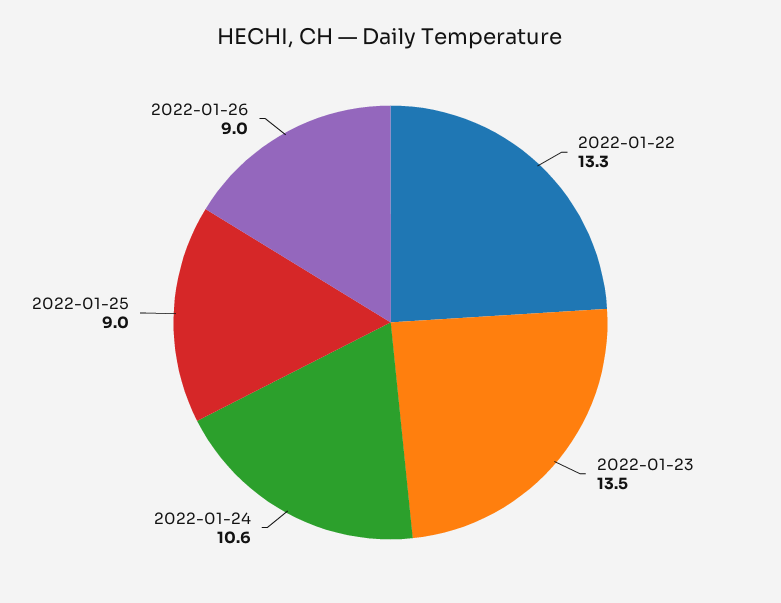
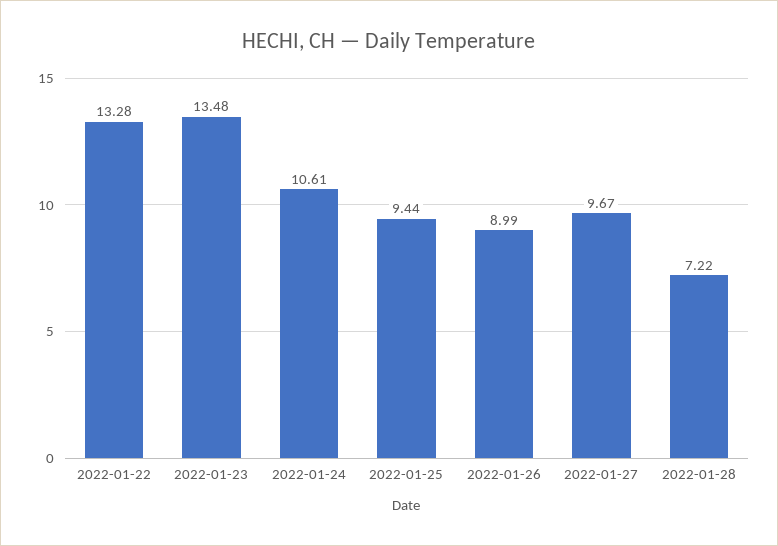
2022-01-25: 9 -> 9.44
2022-01-27: none -> 9.67
2022-01-28: none -> 7.22

